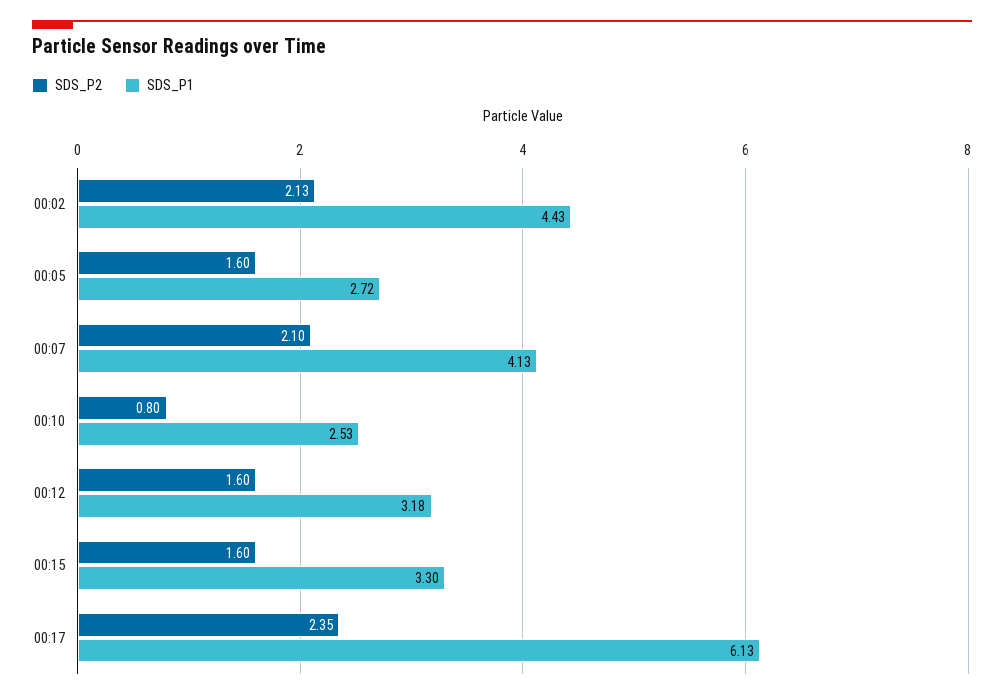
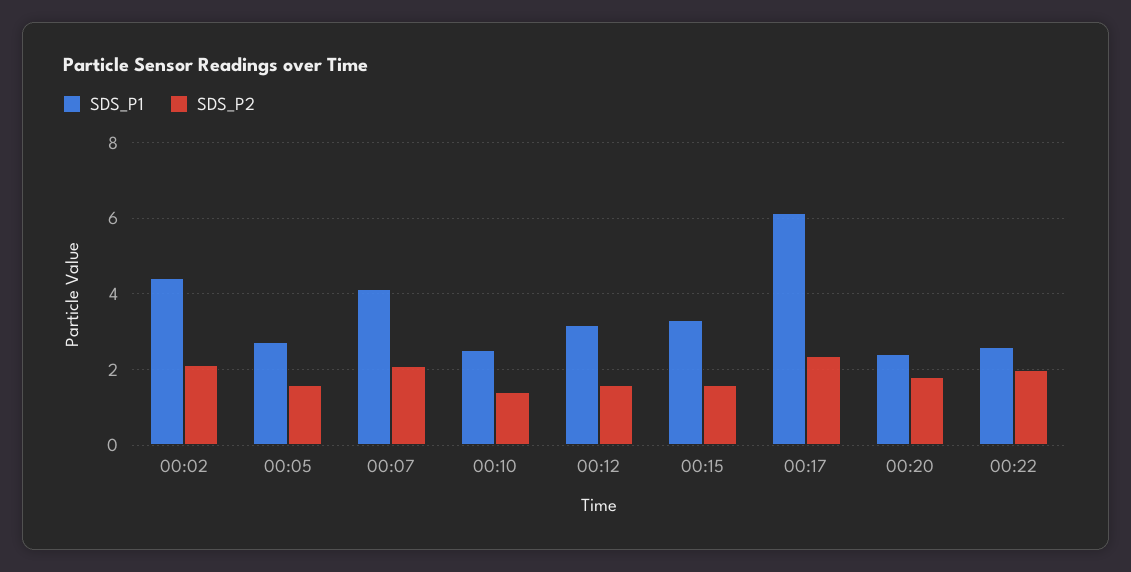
SDS_P2, 00:10: 0.8 -> 1.4
SDS_P1, 00:20: none -> 2.4
SDS_P2, 00:20: none -> 1.8
SDS_P1, 00:22: none -> 2.6
SDS_P2, 00:22: none -> 2

